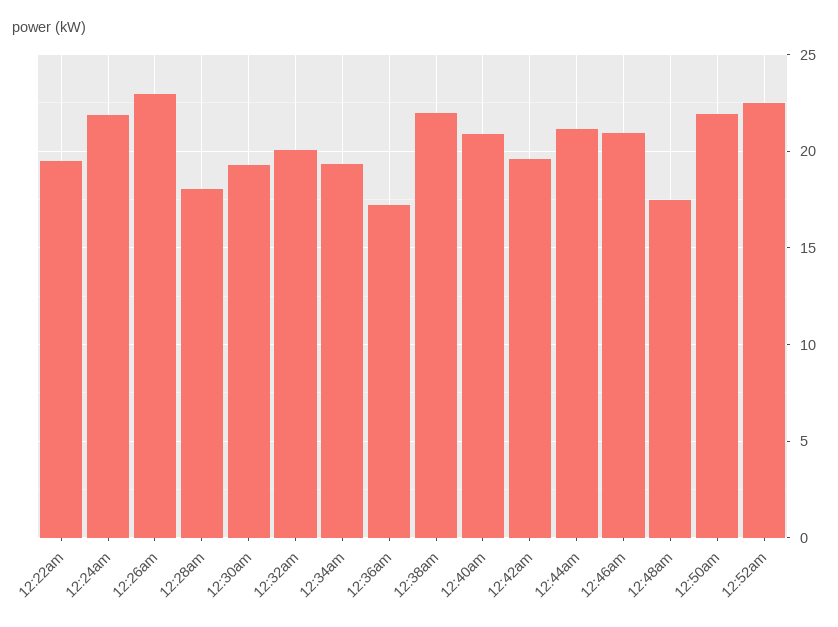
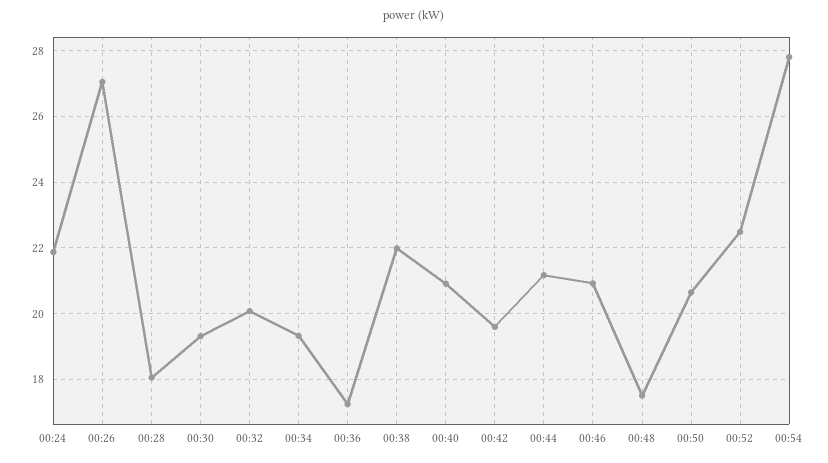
12:22am: 19.5 -> none
12:26am: 23 -> 27
12:50am: 22 -> 20.6
00:54: none -> 27.8

